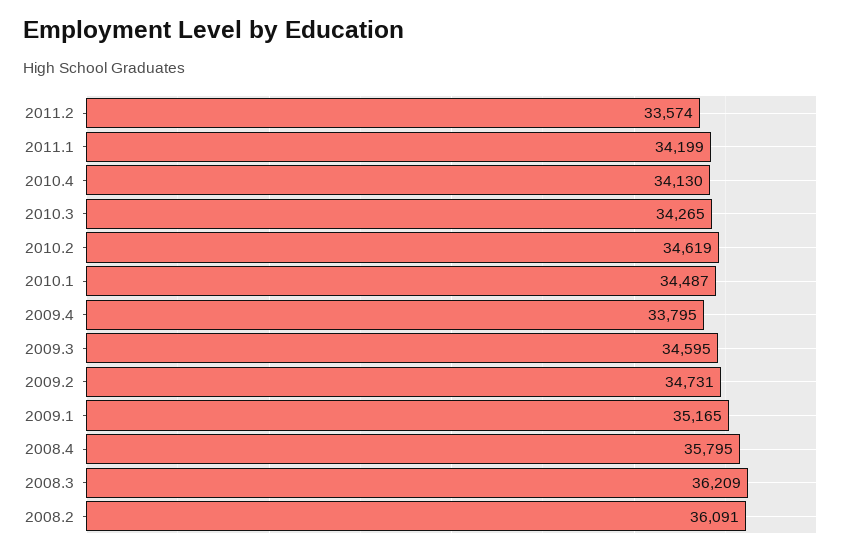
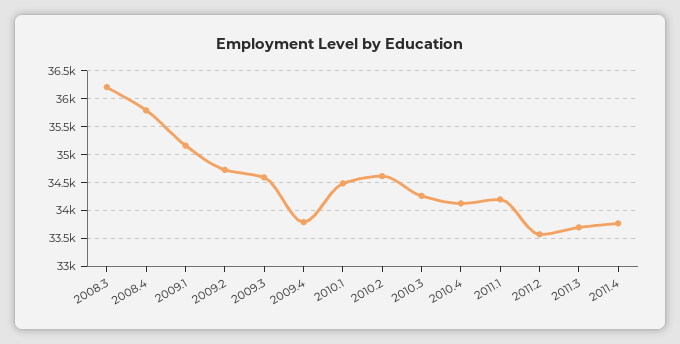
2008.2: 36091 -> none
2011.3: none -> 33750
2011.4: none -> 33750

